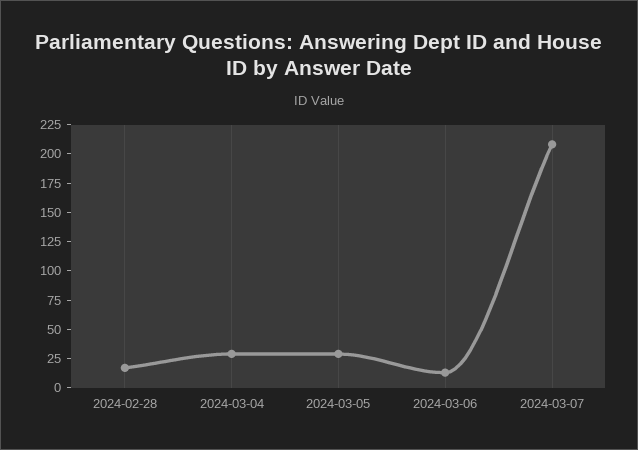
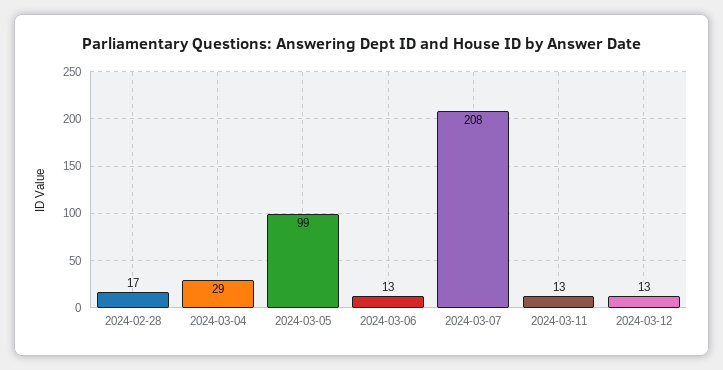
2024-03-05: 25 -> 99
2024-03-11: none -> 13
2024-03-12: none -> 13

